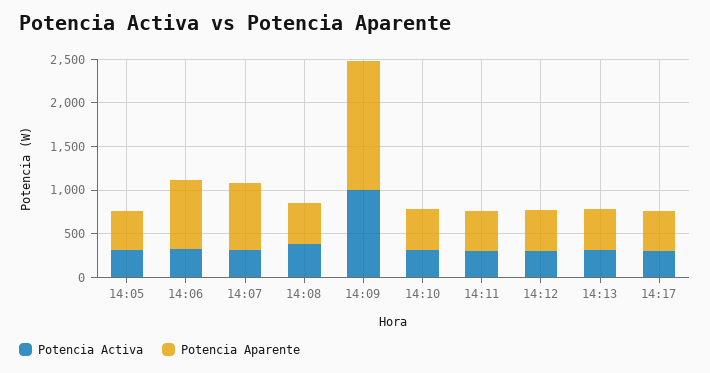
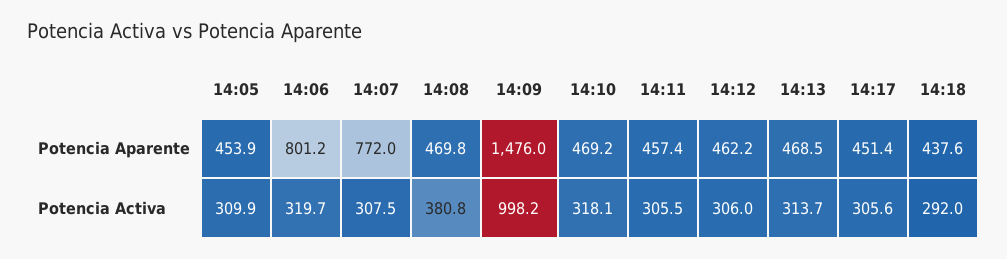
Potencia Aparente, 14:18: none -> 437.6
Potencia Activa, 14:18: none -> 292

